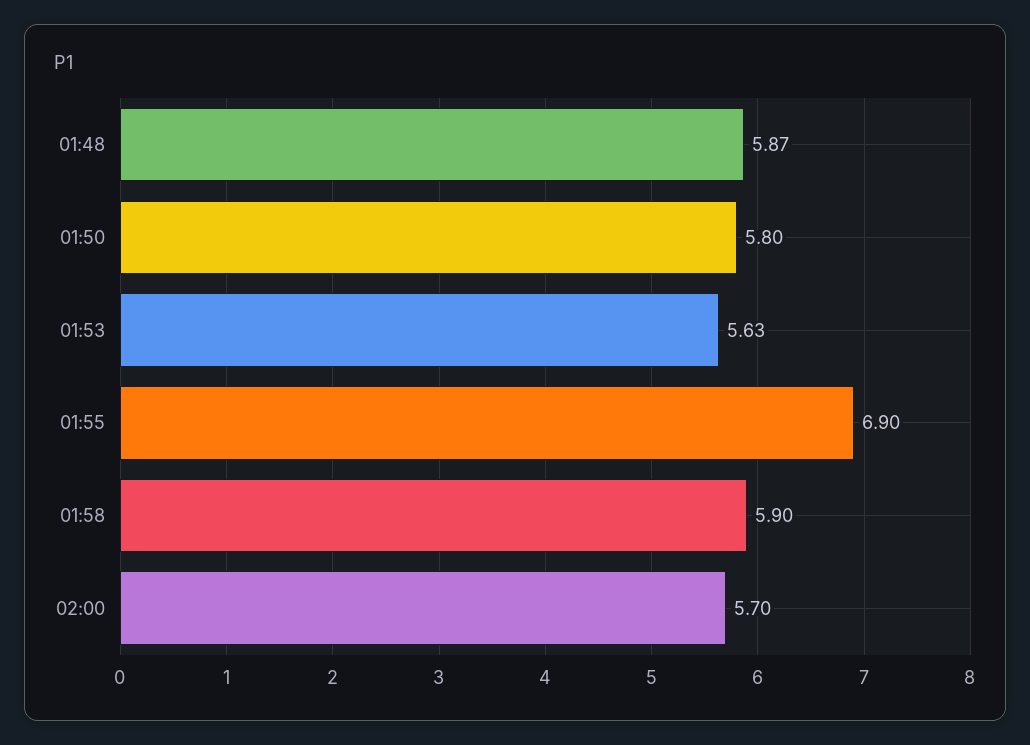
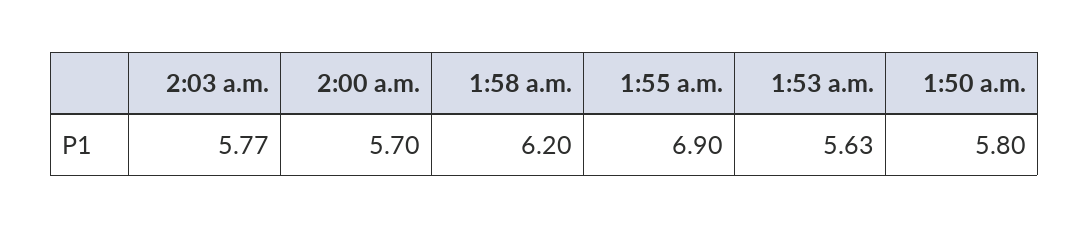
01:48: 5.87 -> none
01:58: 5.9 -> 6.2
2:03 a.m.: none -> 5.77

